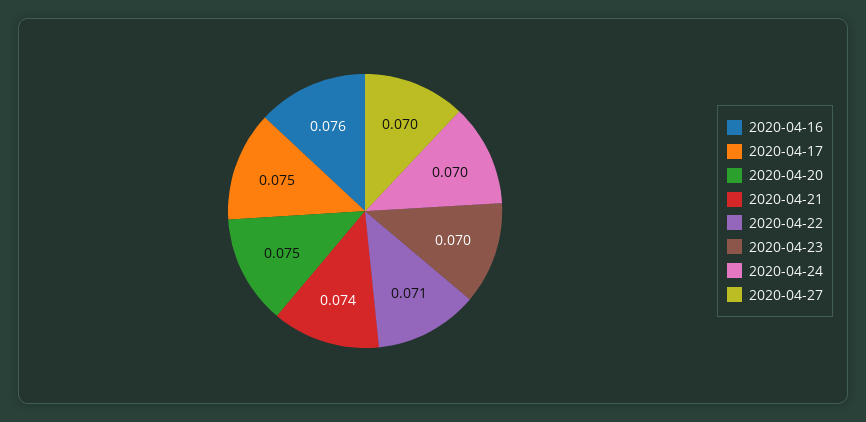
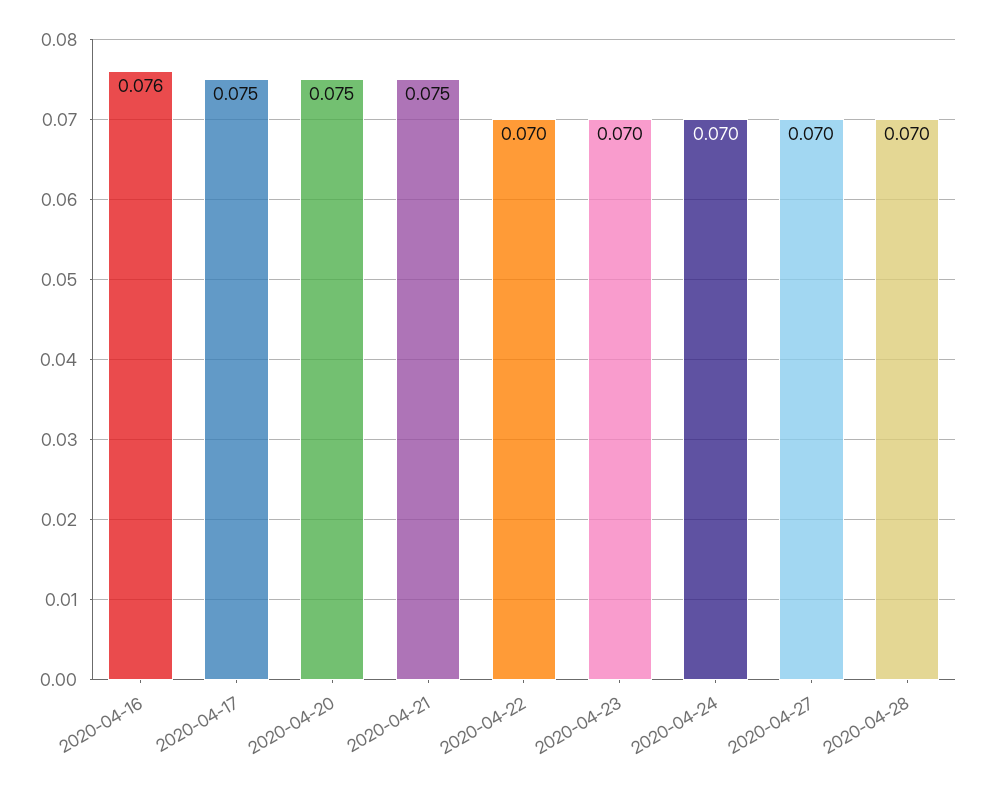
2020-04-21: 0.074 -> 0.075
2020-04-22: 0.071 -> 0.07
2020-04-28: none -> 0.07

